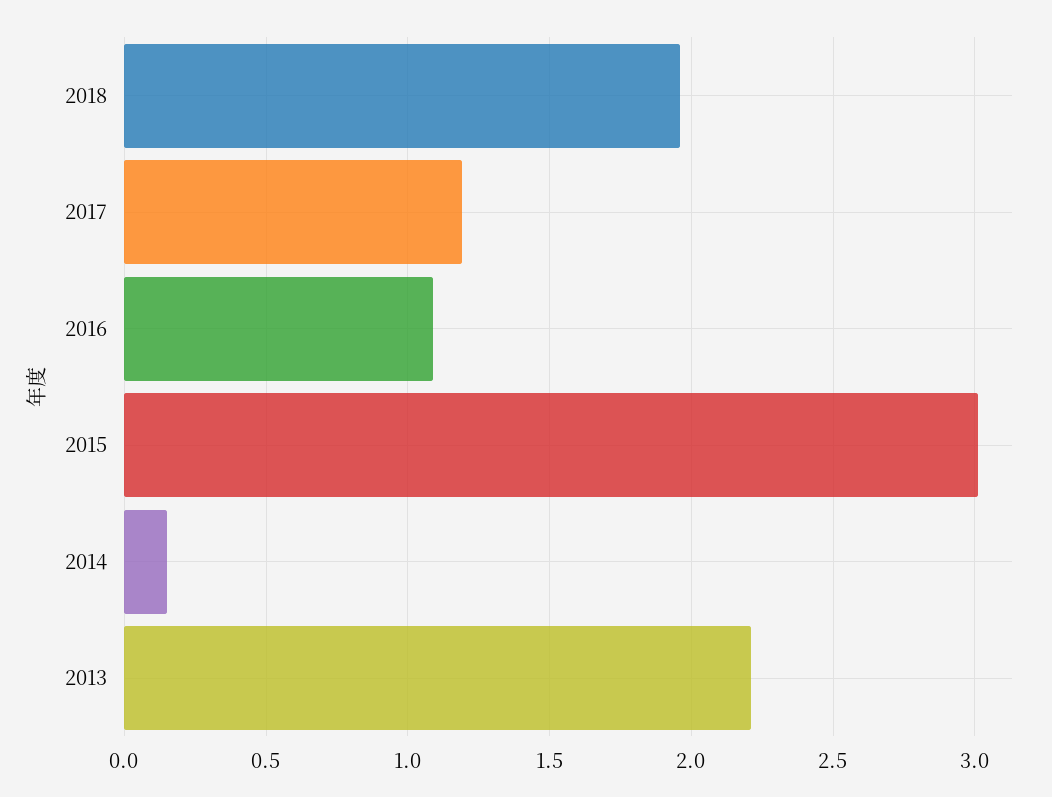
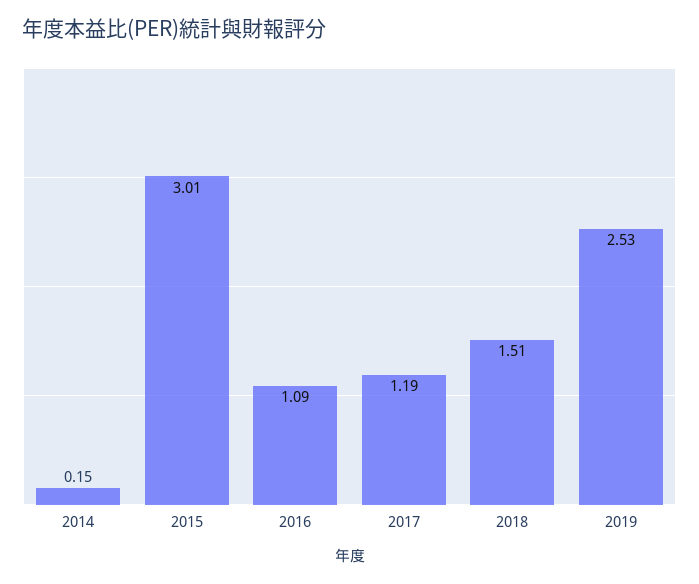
2018: 1.95 -> 1.51
2013: 2.2 -> none
2019: none -> 2.53

